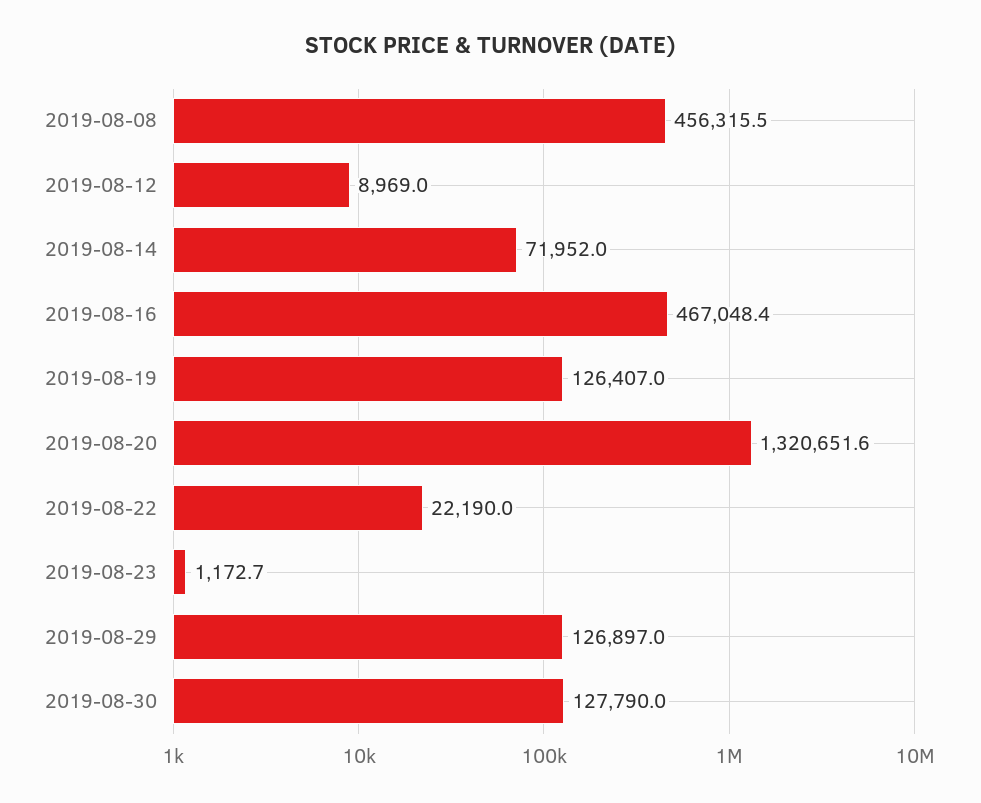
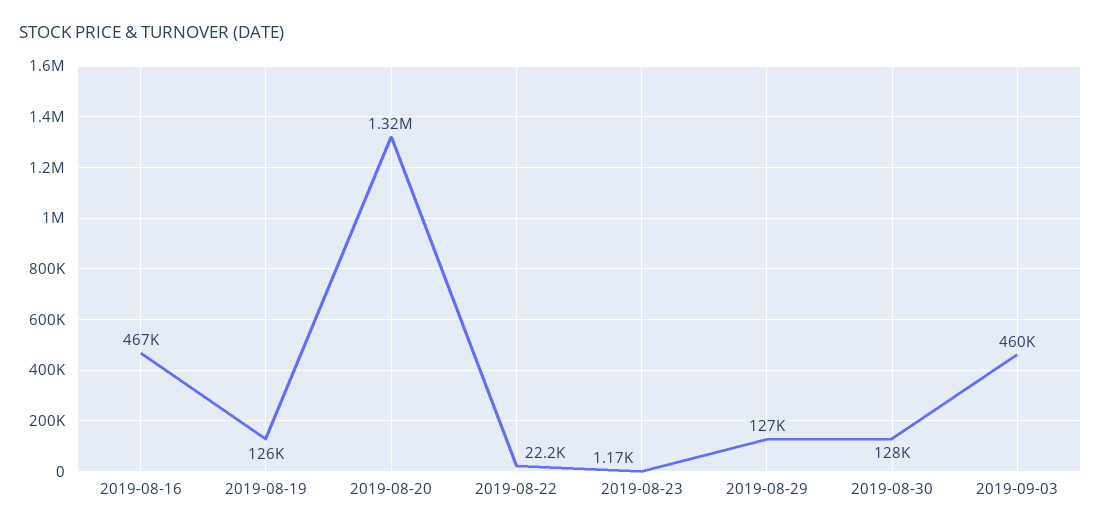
2019-08-08: 456315.5 -> none
2019-08-12: 8969 -> none
2019-08-14: 71952 -> none
2019-09-03: none -> 460000

